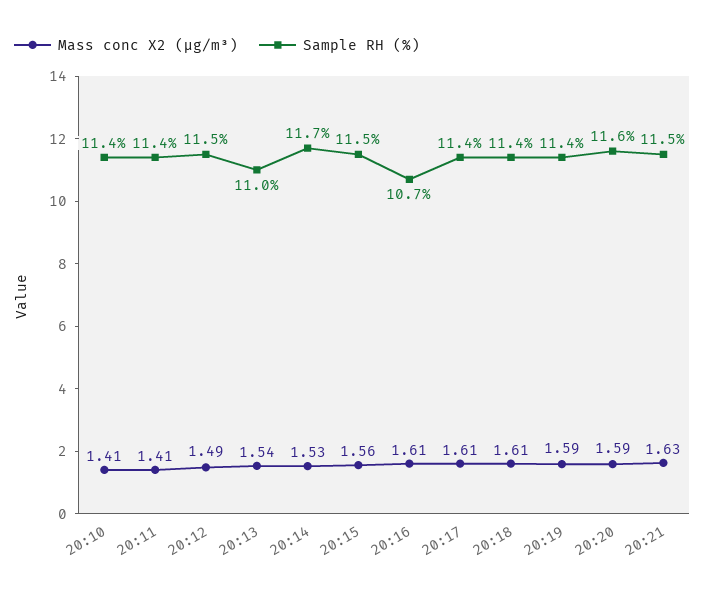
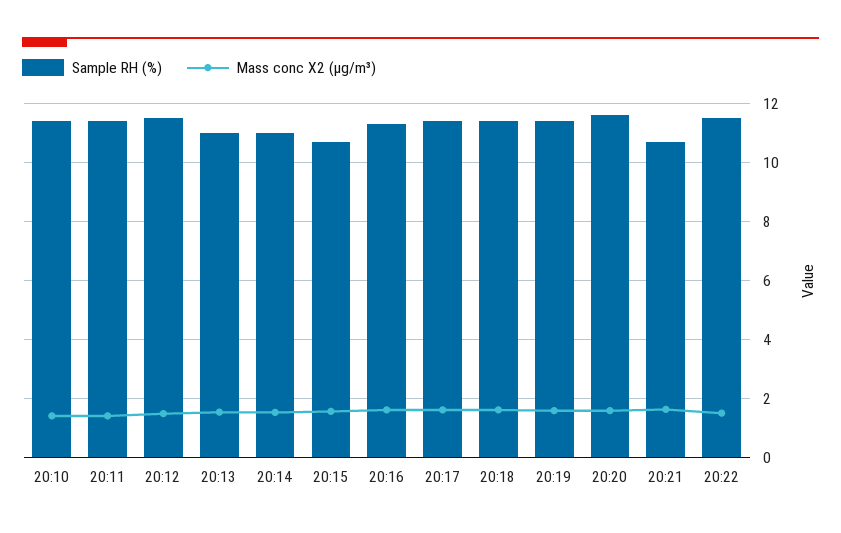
Sample RH (%), 20:14: 11.7 -> 11
Sample RH (%), 20:15: 11.5 -> 10.75
Sample RH (%), 20:16: 10.7 -> 11.25
Sample RH (%), 20:21: 11.5 -> 10.75
Sample RH (%), 20:22: none -> 11.5
Mass conc X2 (μg/m³), 20:22: none -> 1.5

